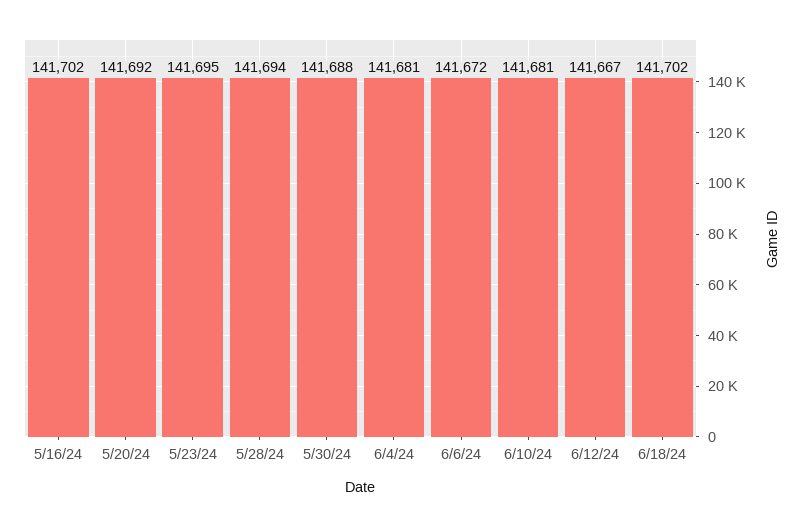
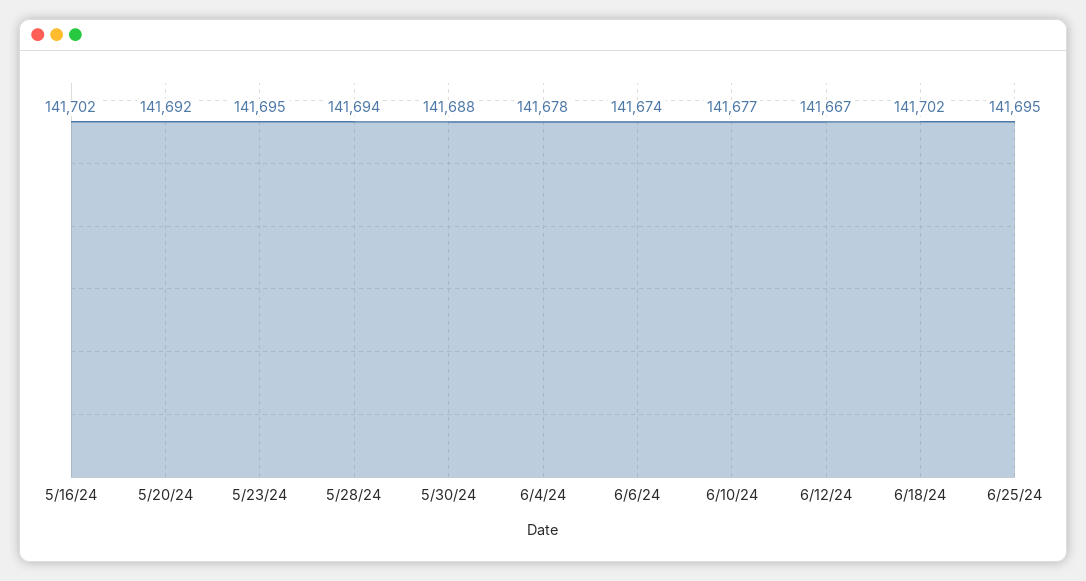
6/4/24: 141681 -> 141678
6/6/24: 141672 -> 141674
6/10/24: 141681 -> 141677
6/25/24: none -> 141695

